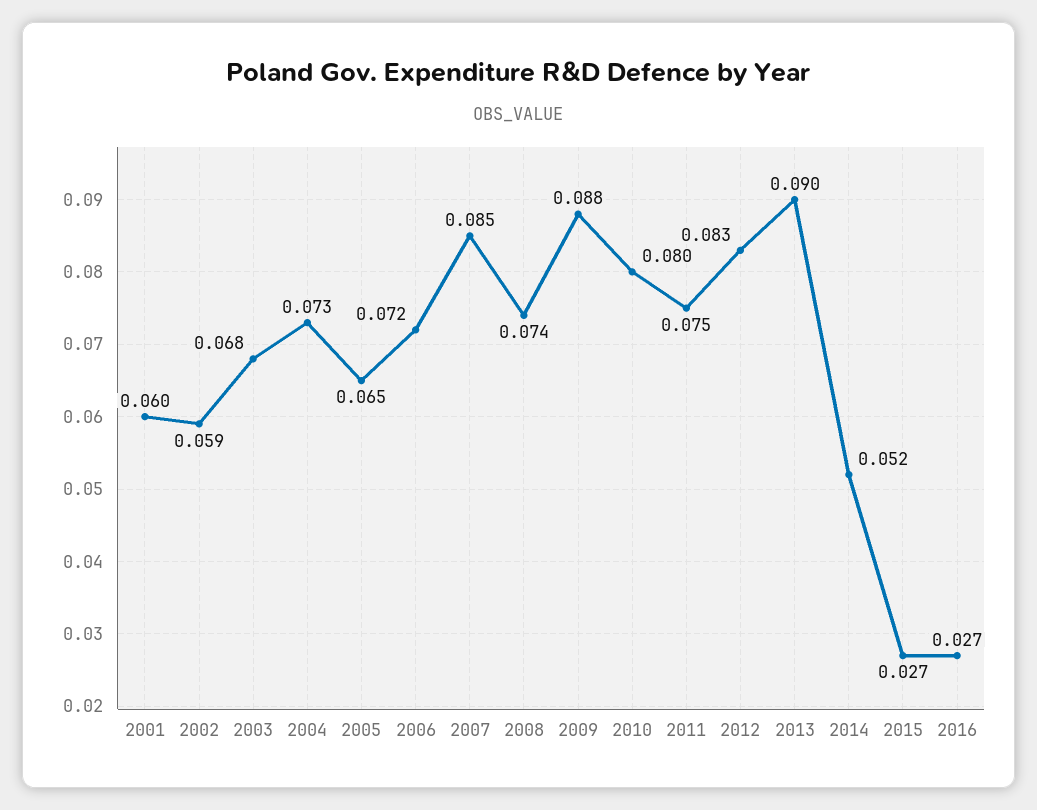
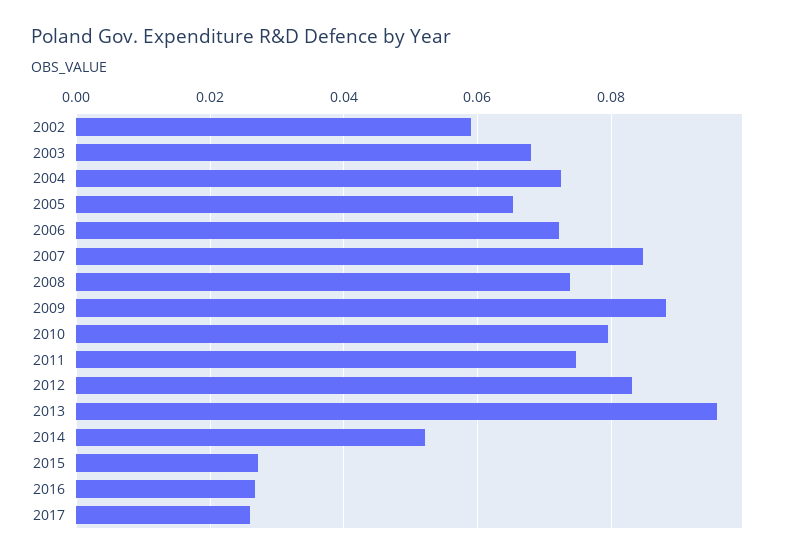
2001: 0.06 -> none
2013: 0.09 -> 0.096
2017: none -> 0.026

